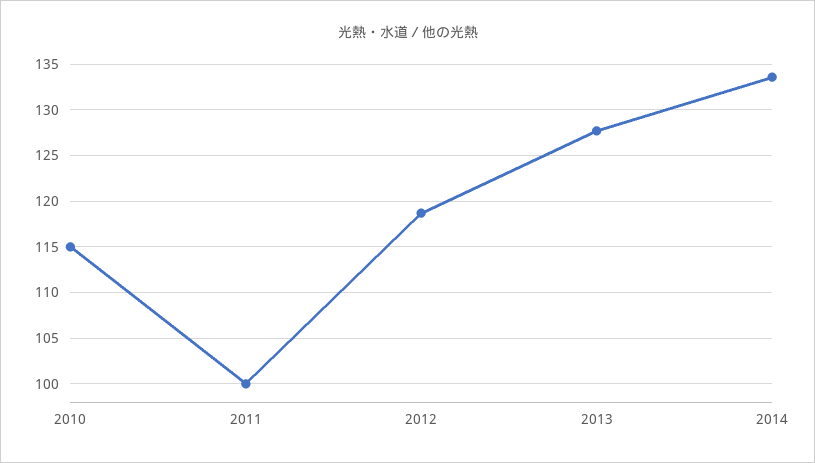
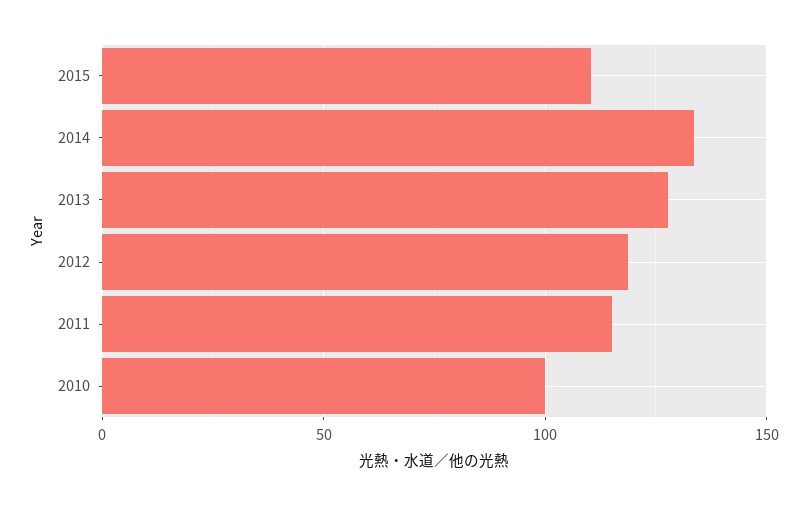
2010: 115 -> 100
2011: 100 -> 115
2015: none -> 110

